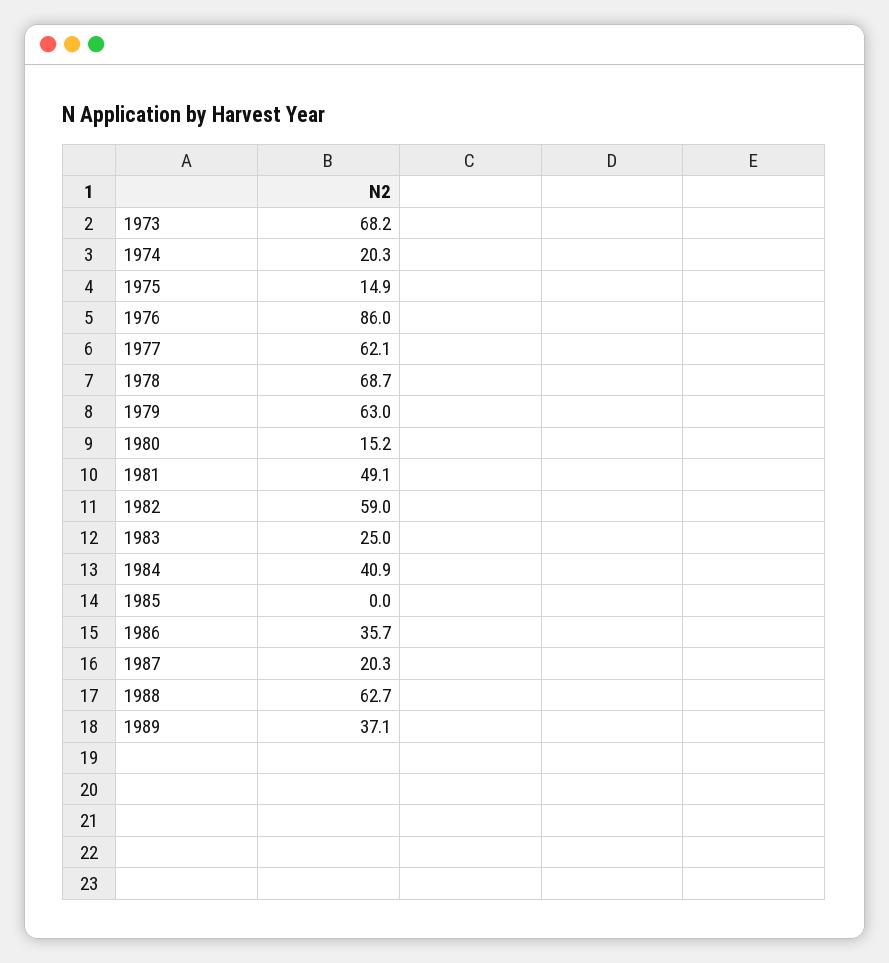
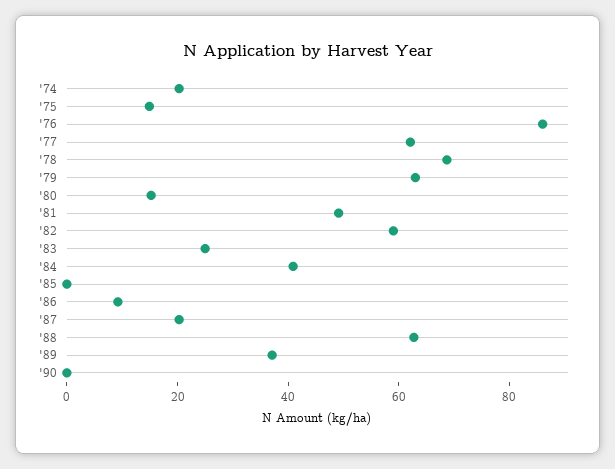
1973: 68.2 -> none
1986: 35.7 -> 10
'90: none -> 0

